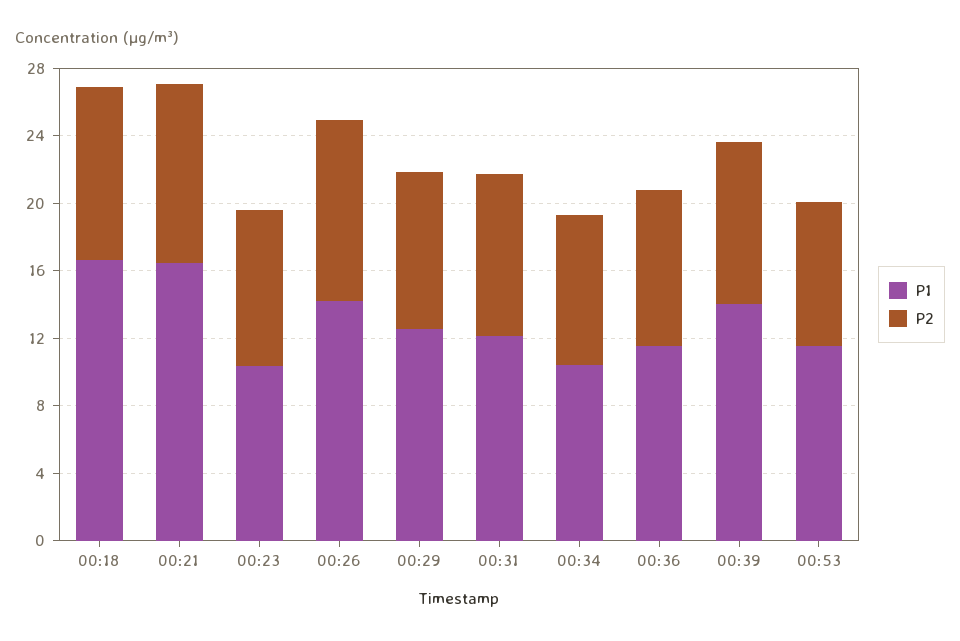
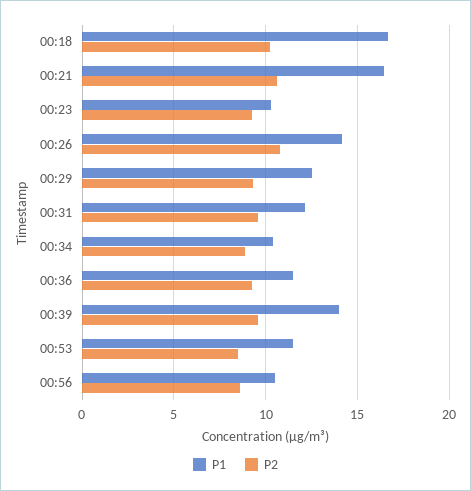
P1, 00:56: none -> 10.5
P2, 00:56: none -> 8.5

